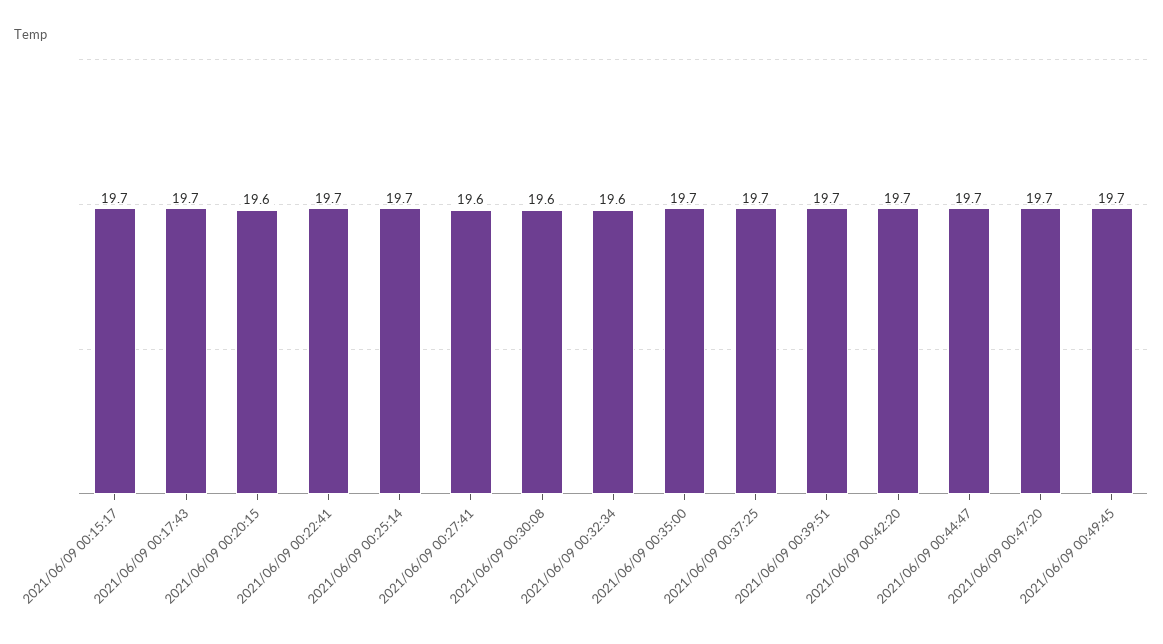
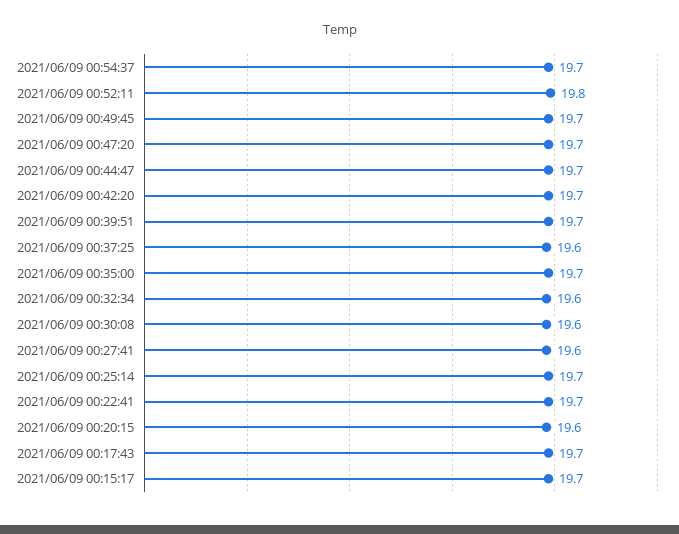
2021/06/09 00:37:25: 19.7 -> 19.6
2021/06/09 00:54:37: none -> 19.7
2021/06/09 00:52:11: none -> 19.8

